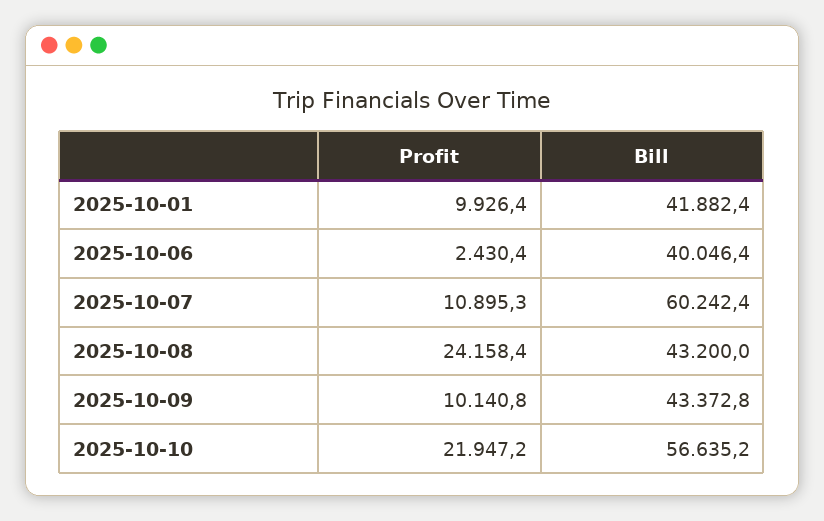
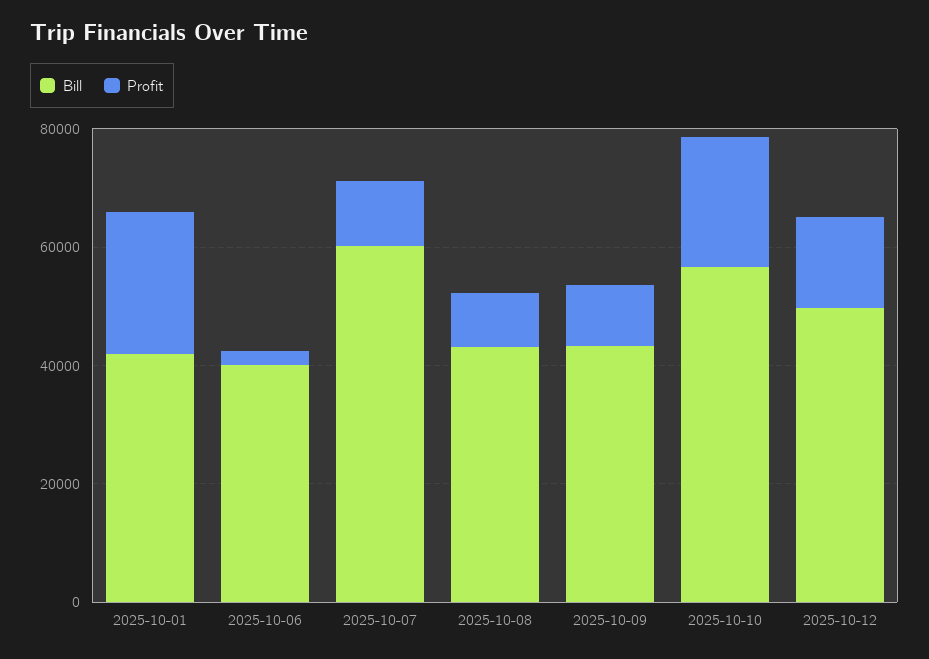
Profit, 2025-10-01: 9926.4 -> 25000
Profit, 2025-10-08: 24158.4 -> 10000
Bill, 2025-10-12: none -> 50000
Profit, 2025-10-12: none -> 15000

